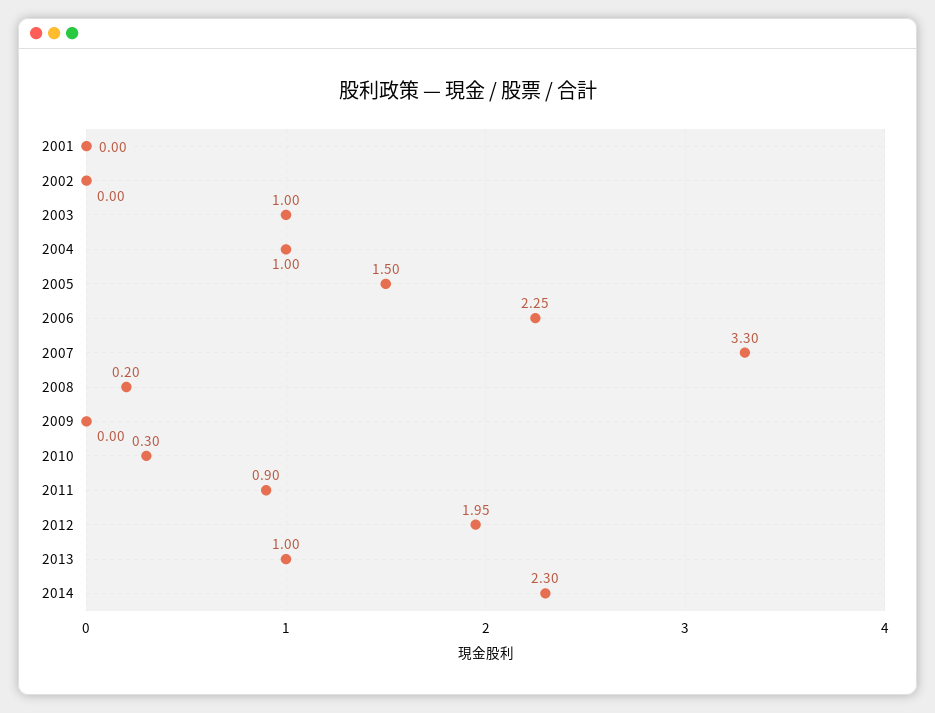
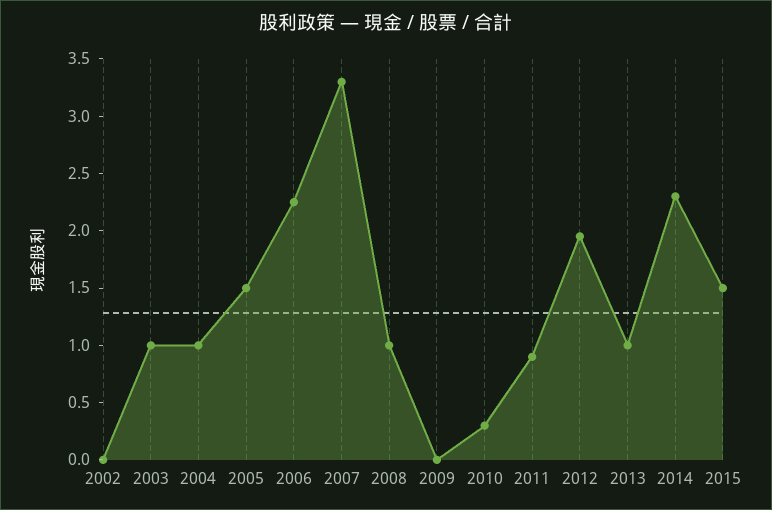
2001: 0 -> none
2008: 0.2 -> 1
2015: none -> 1.5

